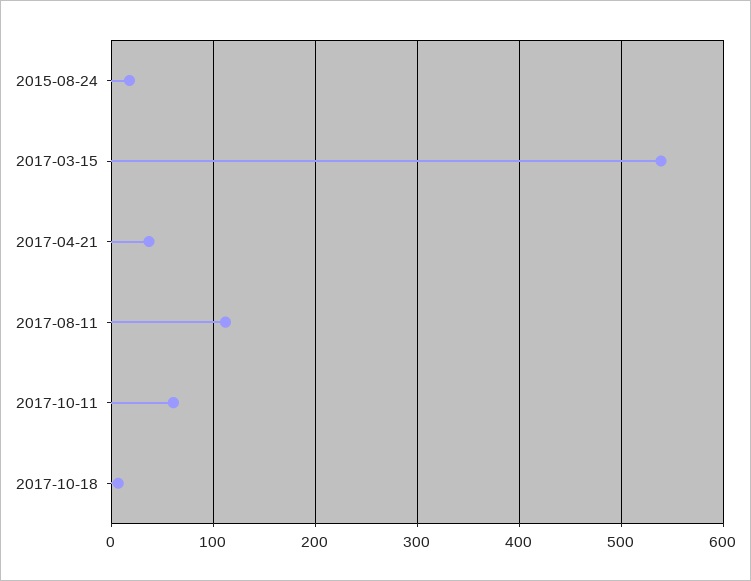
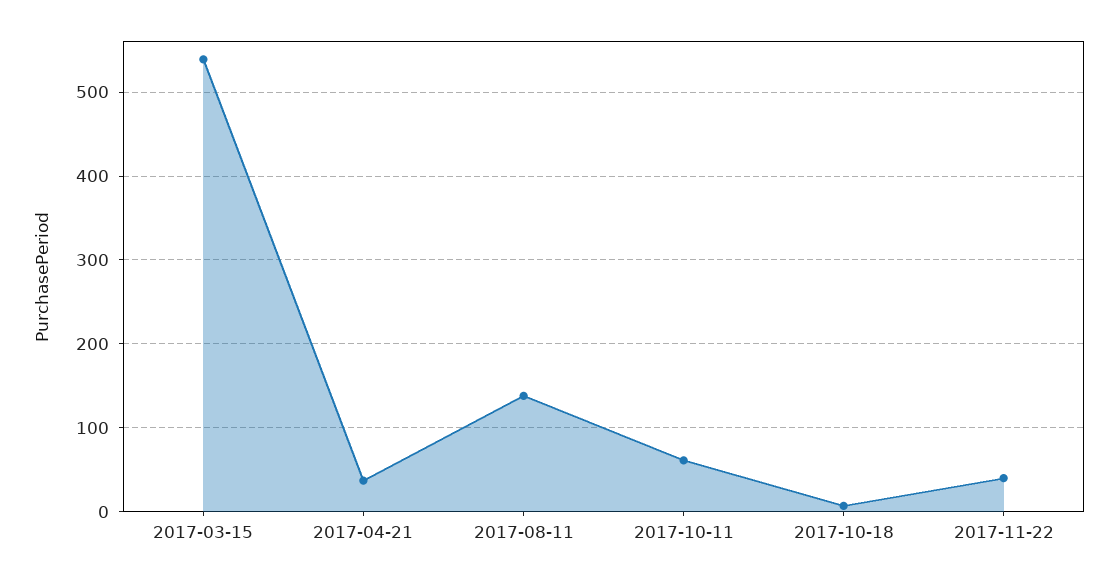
2015-08-24: 20 -> none
2017-08-11: 110 -> 140
2017-11-22: none -> 40

